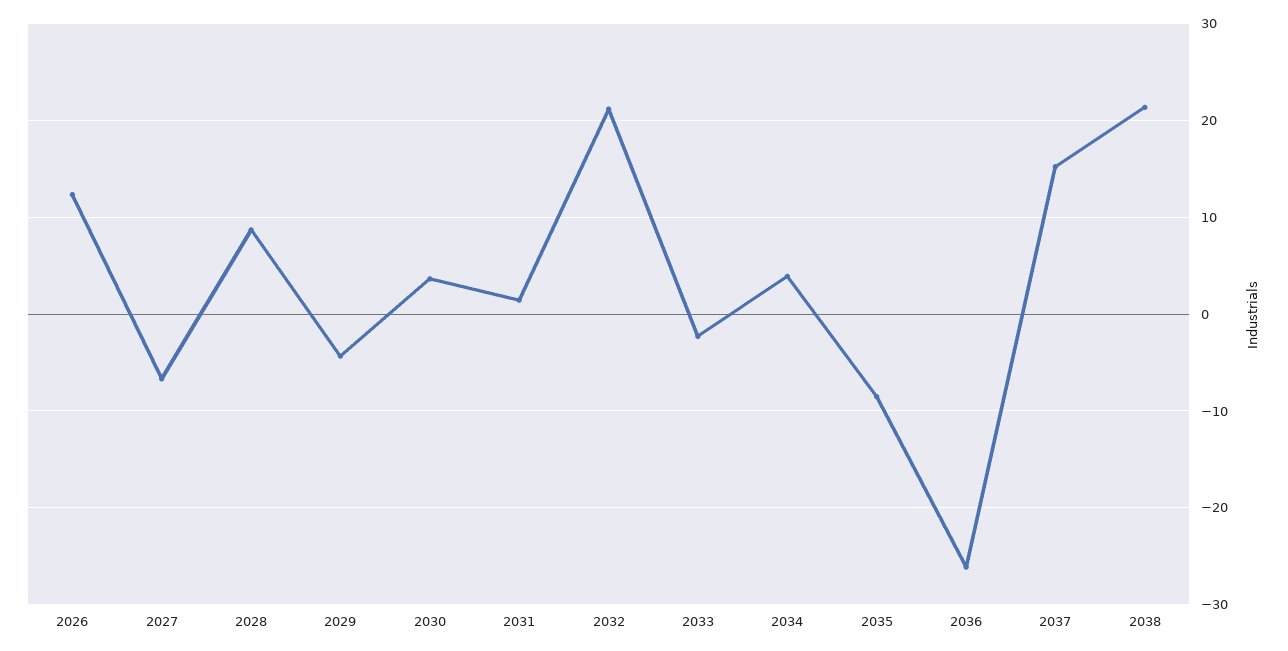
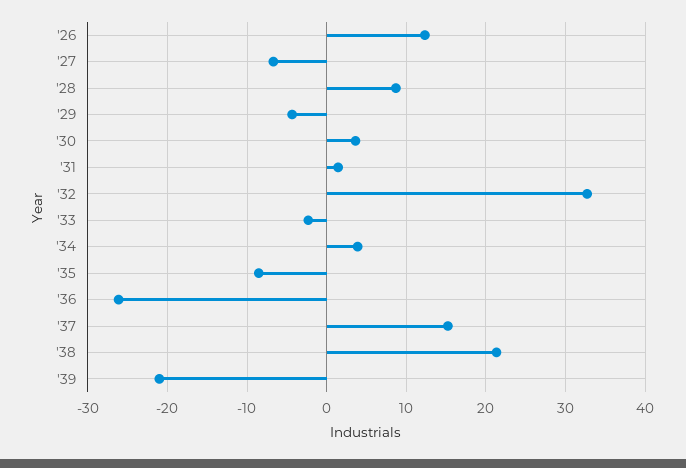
2032: 21 -> 33
'39: none -> -21

